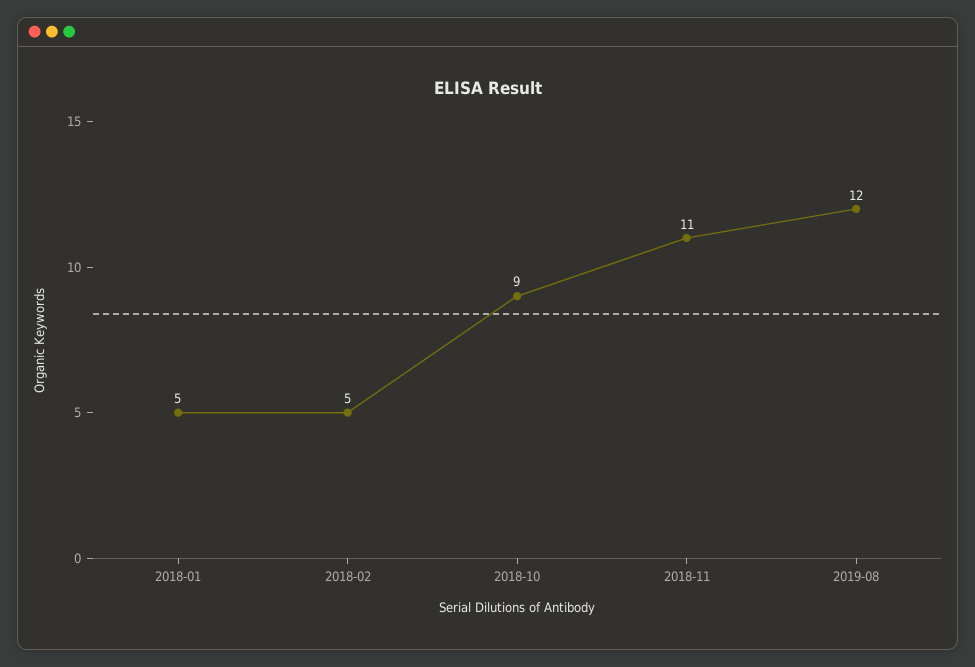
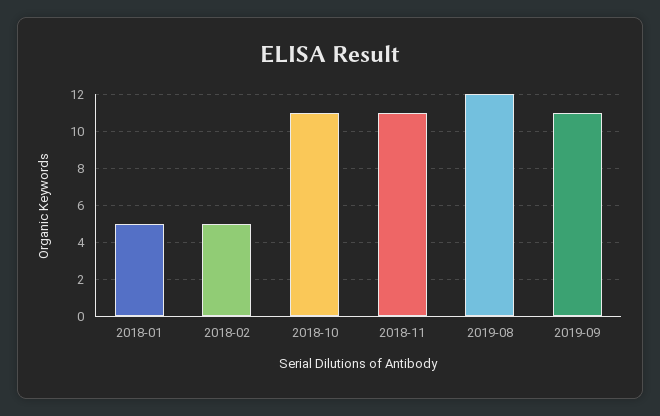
2018-10: 9 -> 11
2019-09: none -> 11

